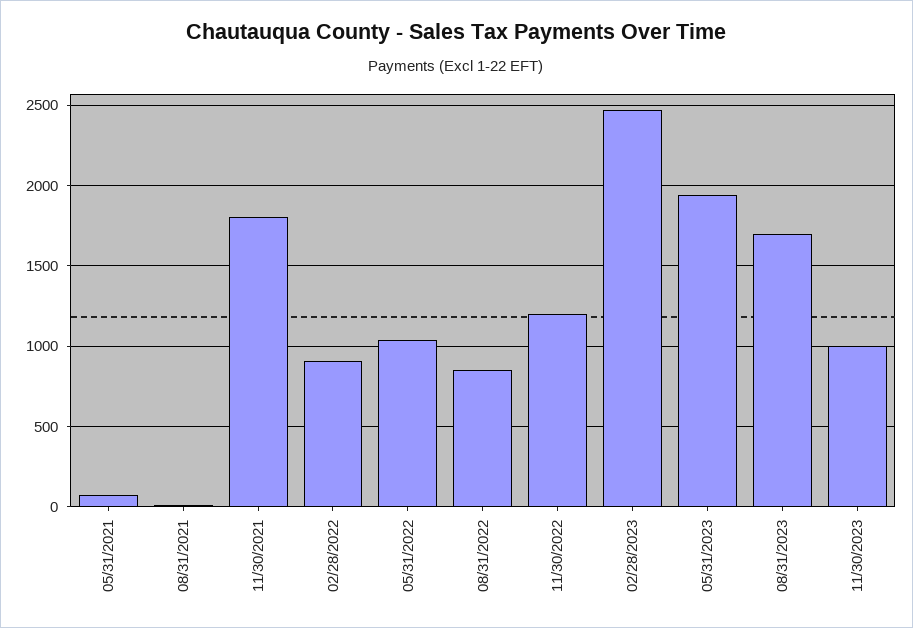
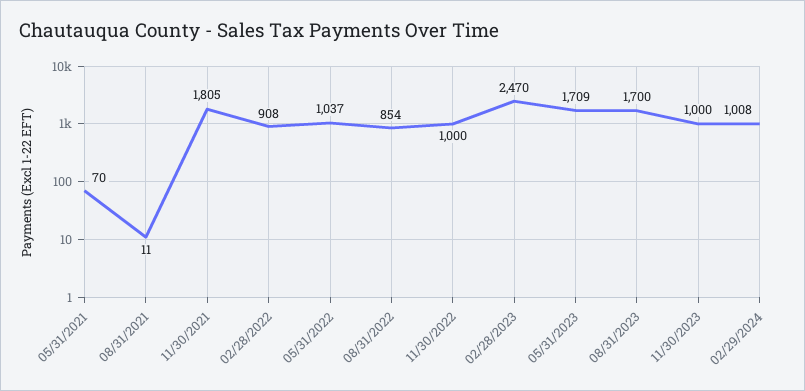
11/30/2022: 1200 -> 1000
05/31/2023: 1950 -> 1709
02/29/2024: none -> 1008

